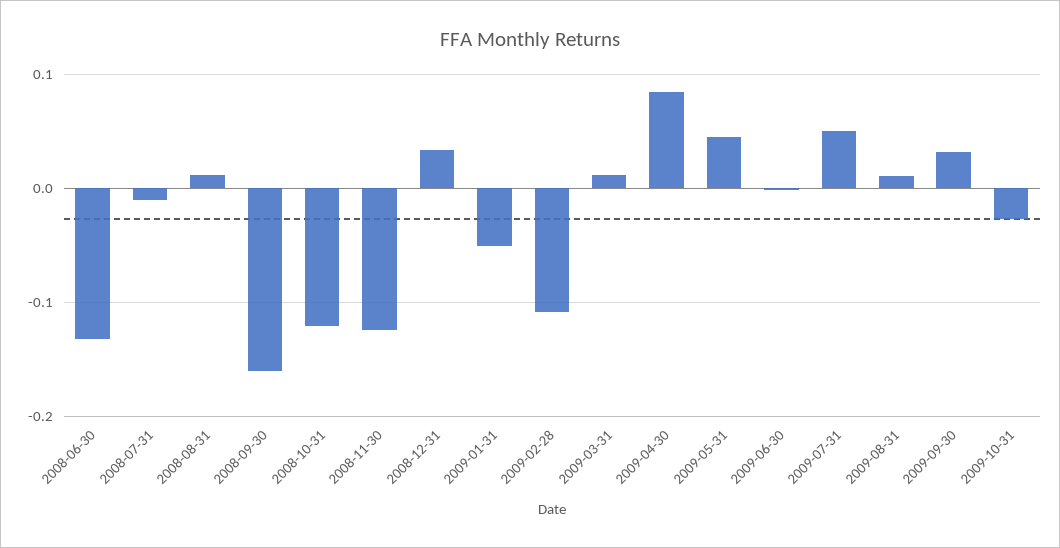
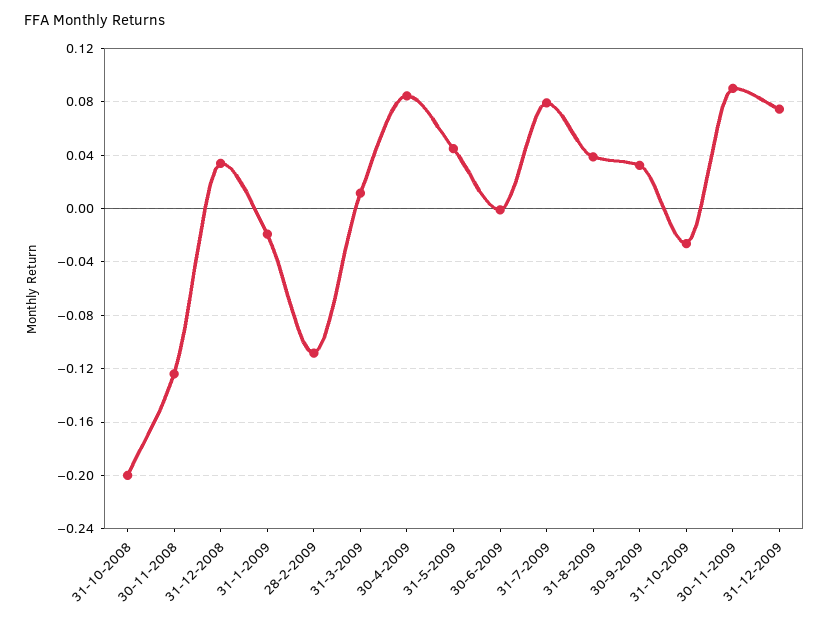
2008-06-30: -0.13 -> none
2008-07-31: -0.01 -> none
2008-08-31: 0.01 -> none
2008-09-30: -0.16 -> none
2008-10-31: -0.12 -> -0.2
2009-01-31: -0.05 -> -0.02
2009-07-31: 0.05 -> 0.08
2009-08-31: 0.01 -> 0.04
30-11-2009: none -> 0.09
31-12-2009: none -> 0.075

